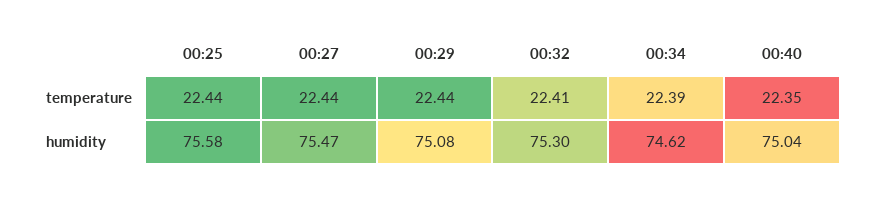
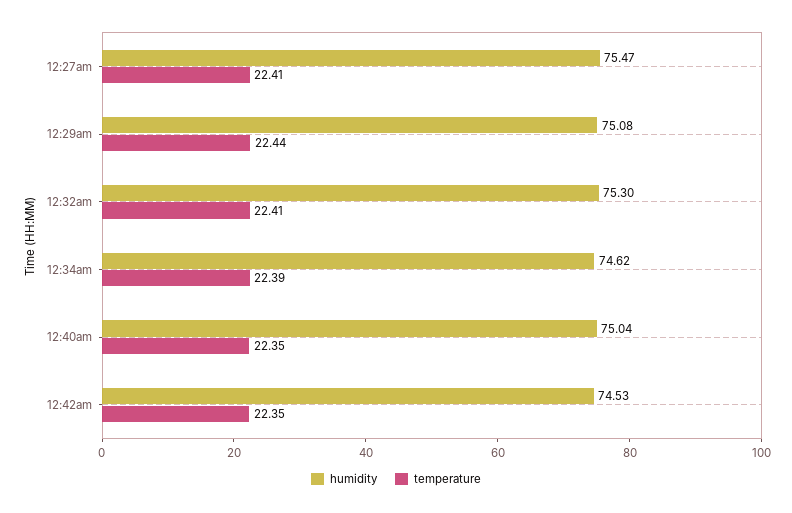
temperature, 00:25: 22.44 -> none
temperature, 00:27: 22.44 -> 22.41
humidity, 00:25: 75.58 -> none
humidity, 12:42am: none -> 74.53
temperature, 12:42am: none -> 22.35

